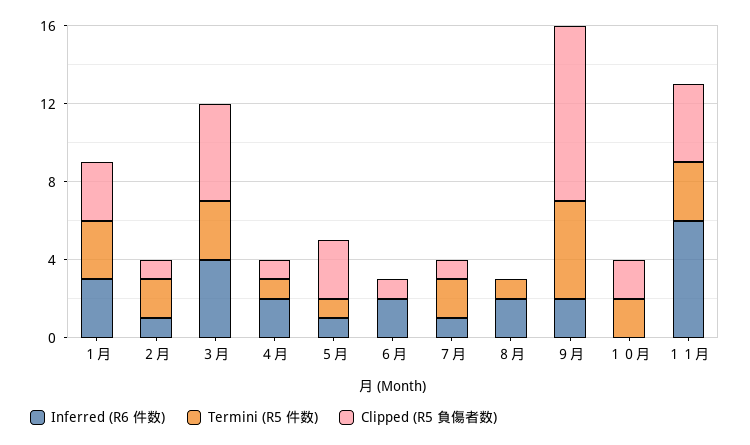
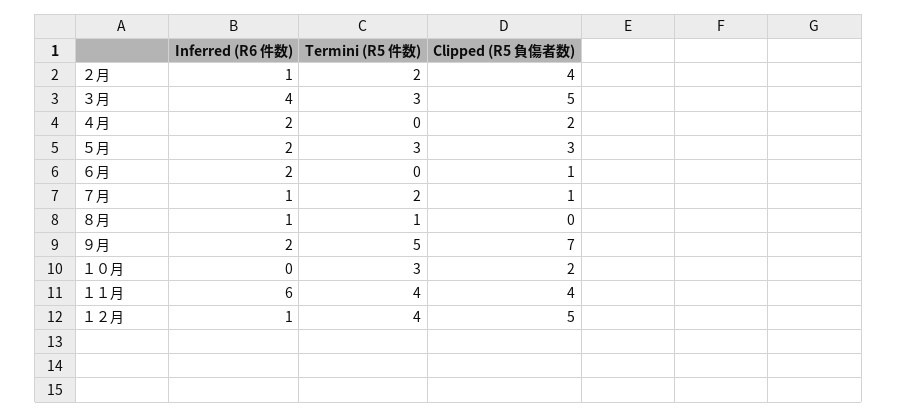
Inferred (R6 件数), １月: 3 -> none
Termini (R5 件数), １月: 3 -> none
Clipped (R5 負傷者数), １月: 3 -> none
Clipped (R5 負傷者数), ２月: 1 -> 4
Termini (R5 件数), ４月: 1 -> 0
Clipped (R5 負傷者数), ４月: 1 -> 2
Inferred (R6 件数), ５月: 1 -> 2
Termini (R5 件数), ５月: 1 -> 3
Inferred (R6 件数), ８月: 2 -> 1
Clipped (R5 負傷者数), ９月: 9 -> 7
Termini (R5 件数), １０月: 2 -> 3
Termini (R5 件数), １１月: 3 -> 4
Inferred (R6 件数), １２月: none -> 1
Termini (R5 件数), １２月: none -> 4
Clipped (R5 負傷者数), １２月: none -> 5

